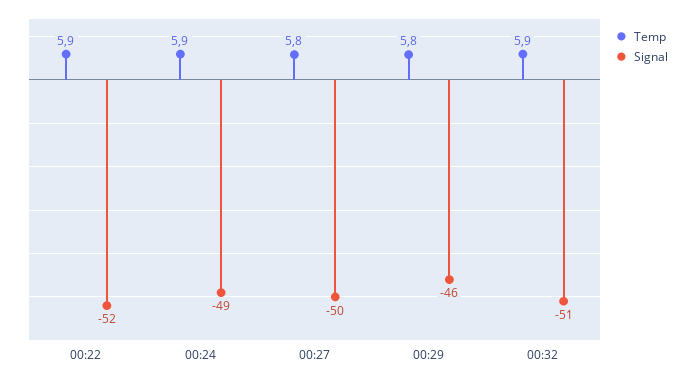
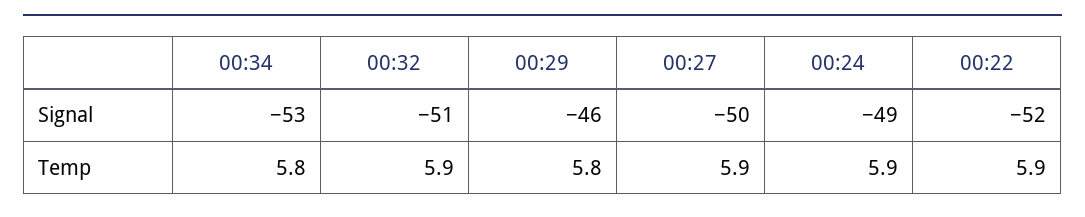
Temp, 00:27: 5.8 -> 5.9
Signal, 00:34: none -> -53
Temp, 00:34: none -> 5.8

